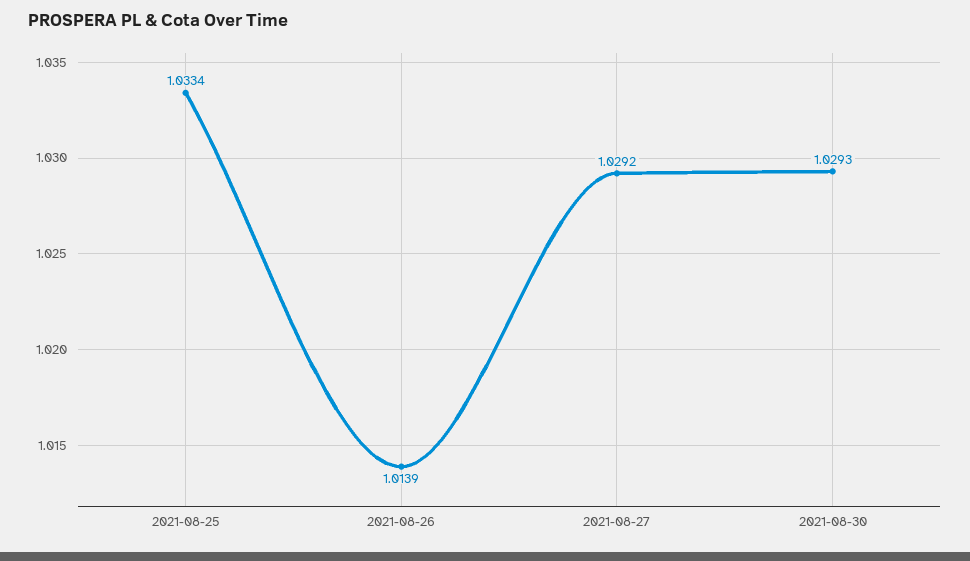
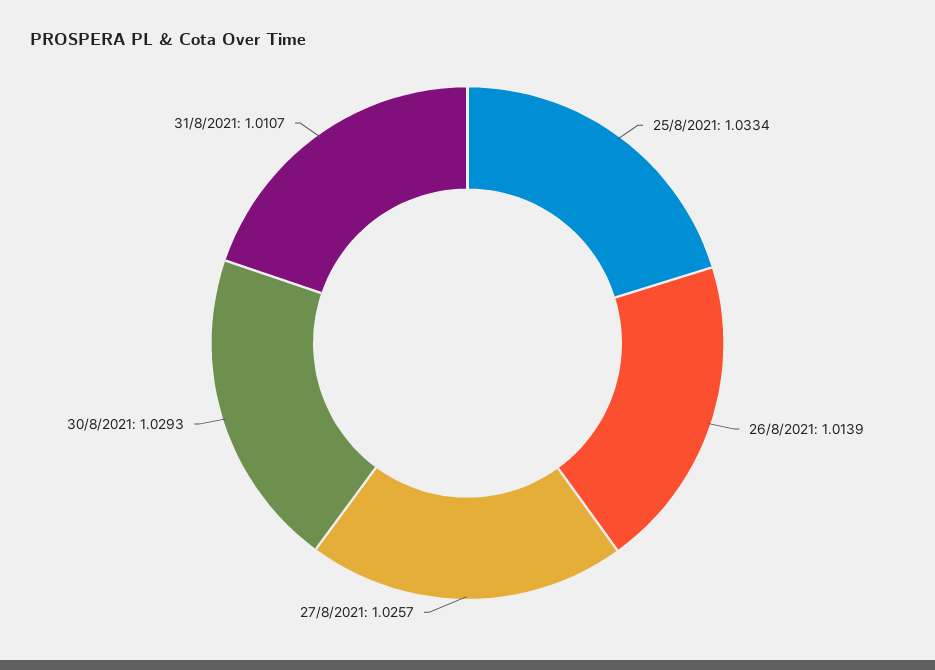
2021-08-27: 1.0292 -> 1.0257
31/8/2021: none -> 1.0107

